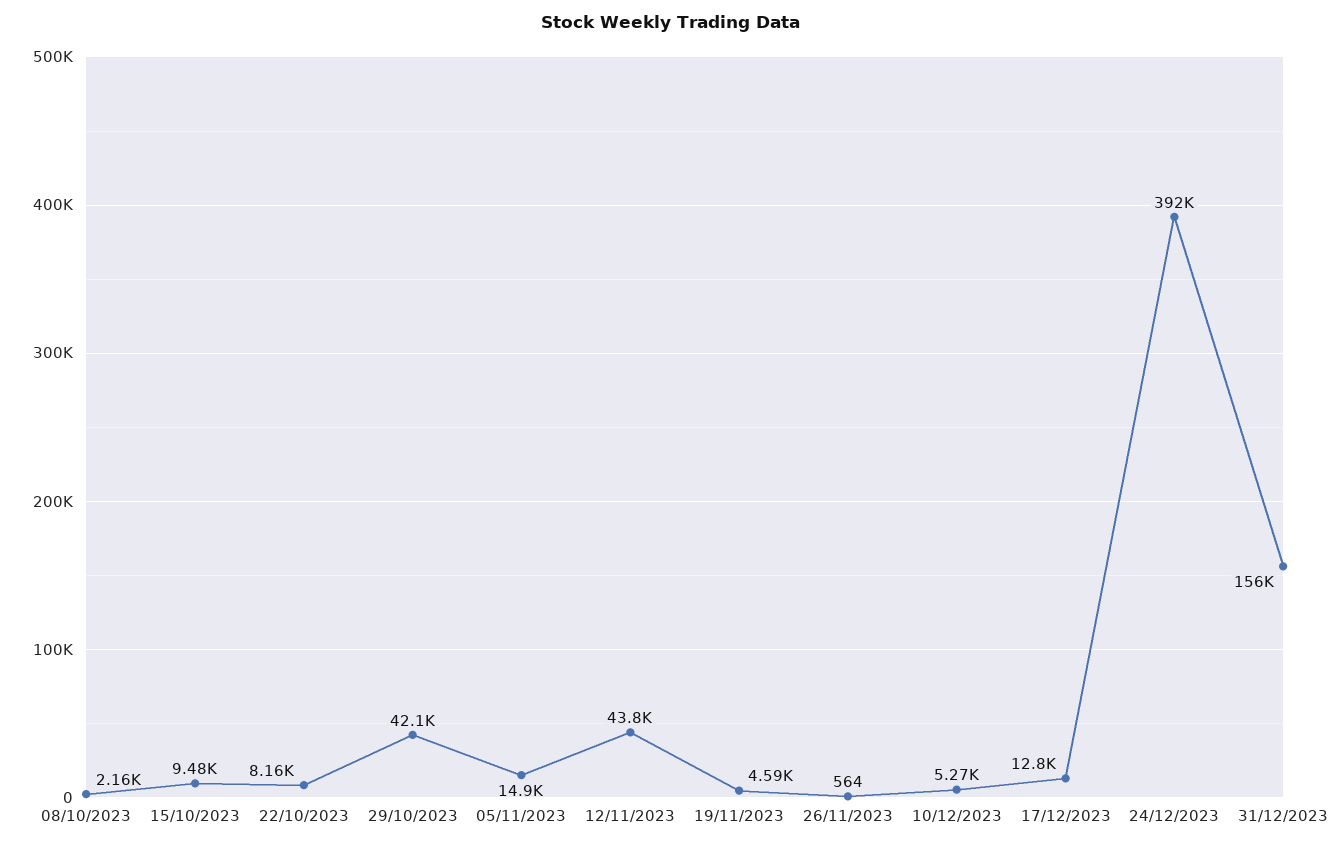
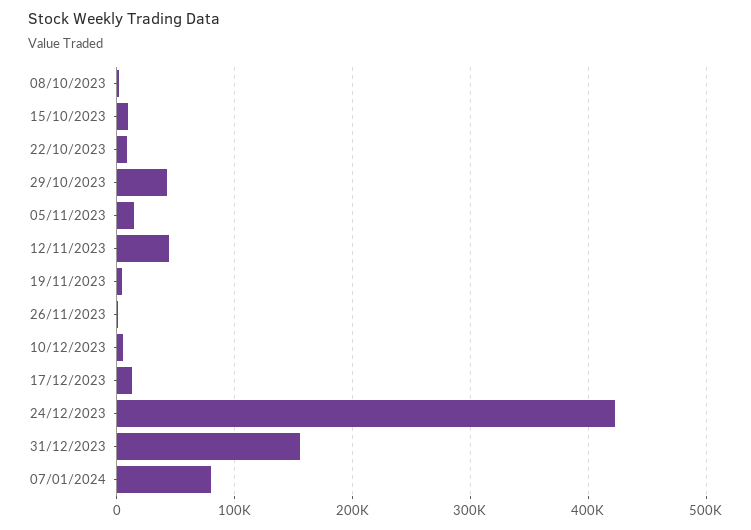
24/12/2023: 392000 -> 420000
07/01/2024: none -> 80000

